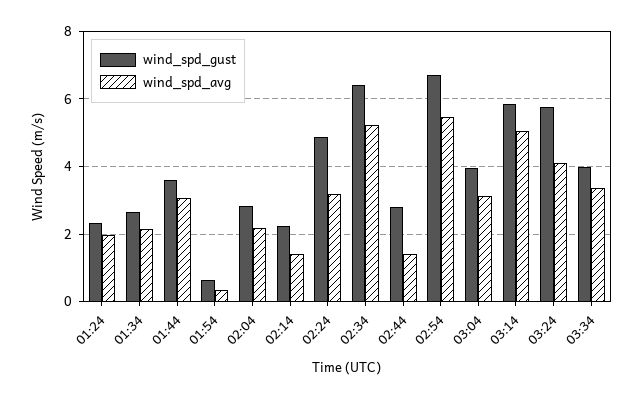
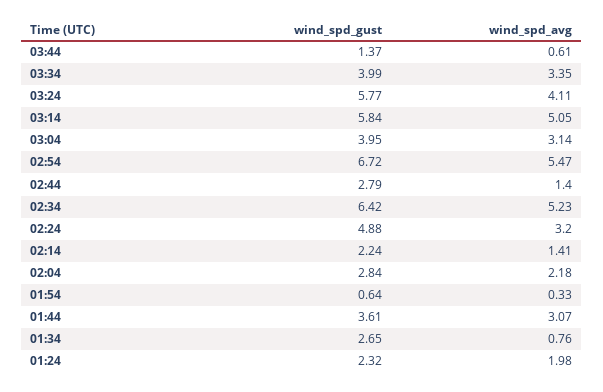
wind_spd_avg, 01:34: 2.2 -> 0.76
wind_spd_gust, 03:44: none -> 1.37
wind_spd_avg, 03:44: none -> 0.61

